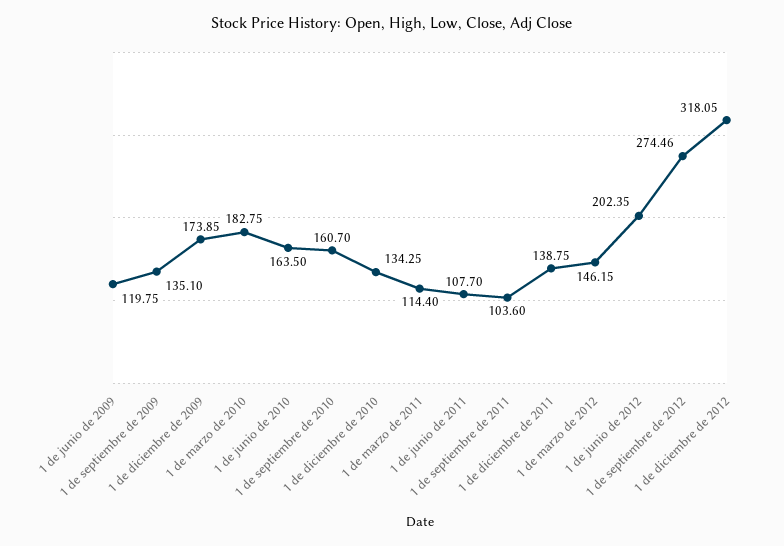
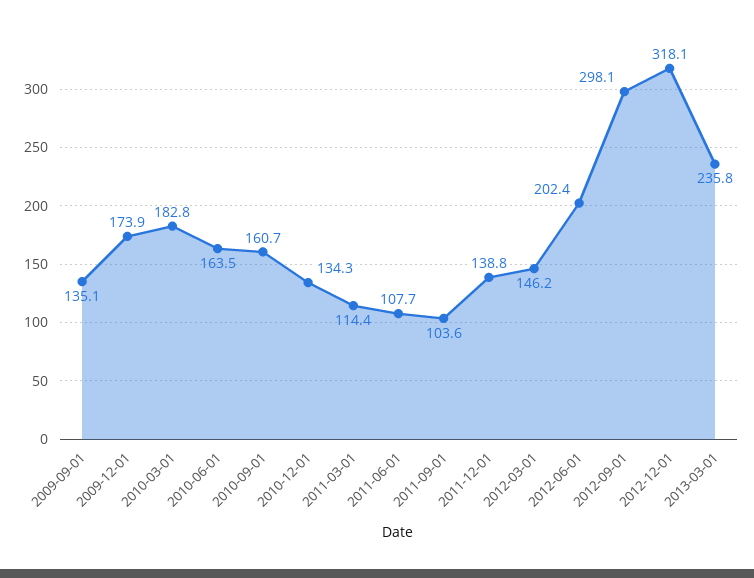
1 de junio de 2009: 119.75 -> none
1 de septiembre de 2012: 274.46 -> 298.1
2013-03-01: none -> 235.8

